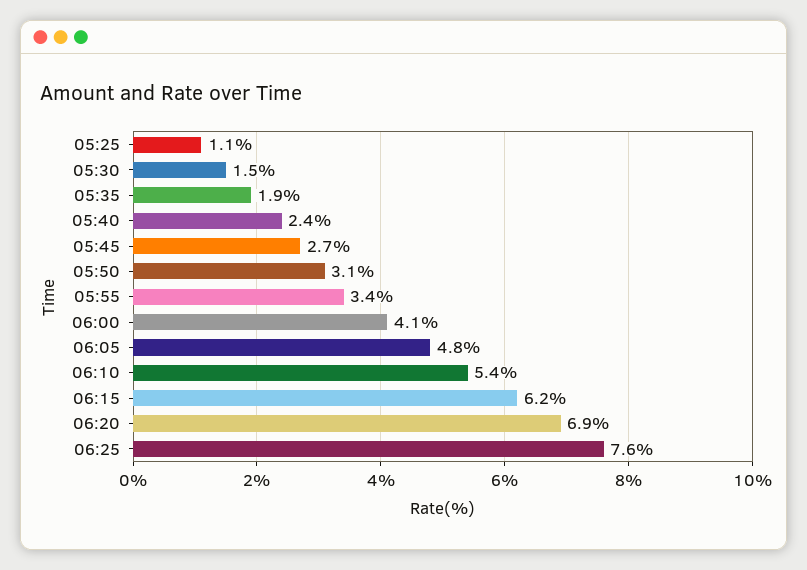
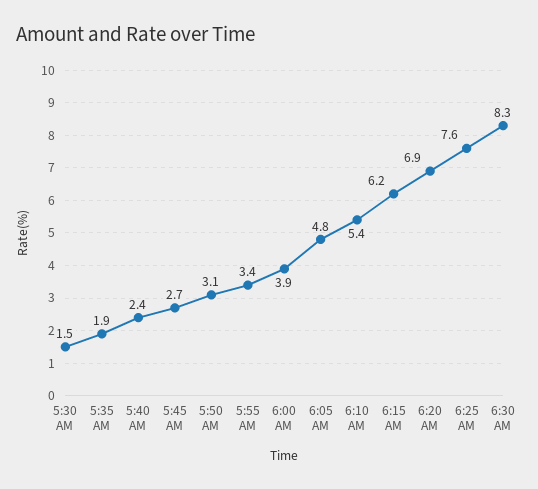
05:25: 1.1 -> none
06:00: 4.1 -> 3.9
6:30 AM: none -> 8.3

